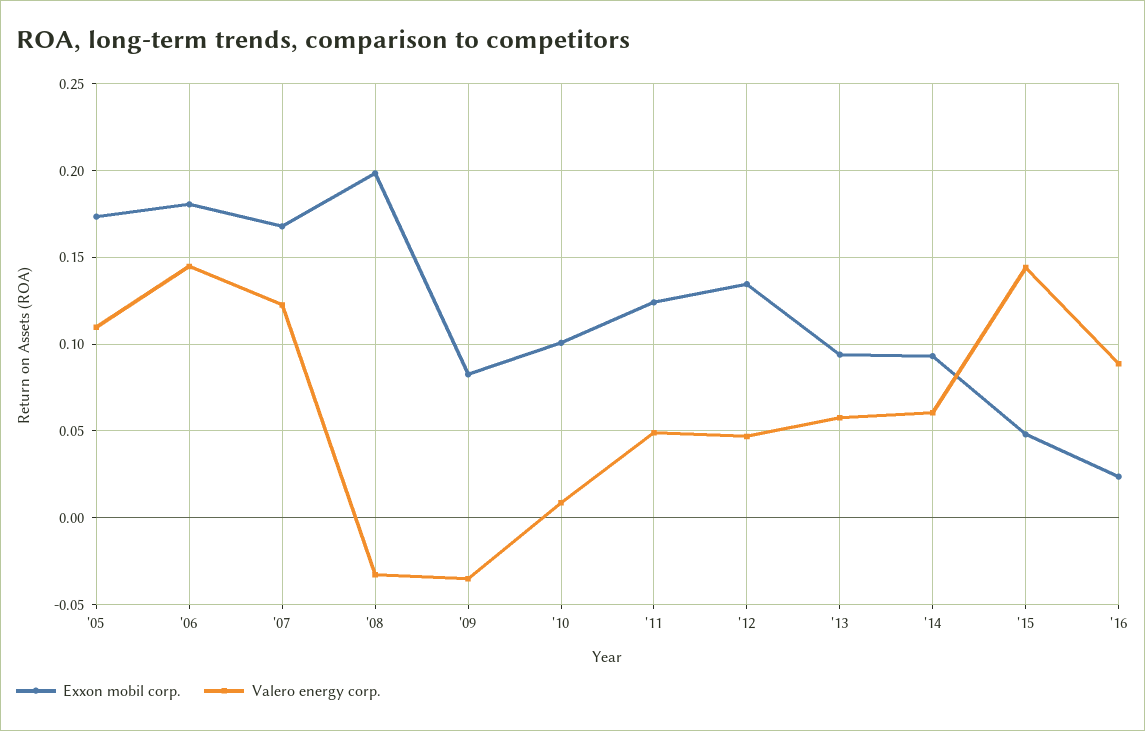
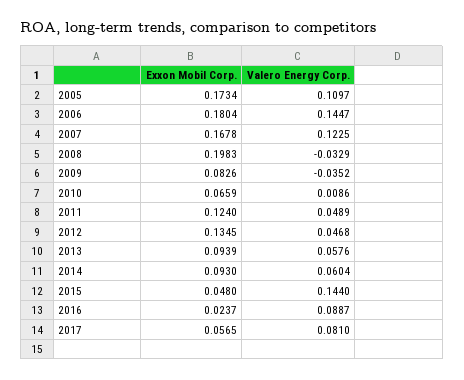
Exxon mobil corp., '10: 0.1 -> 0.0659
Exxon mobil corp., 2017: none -> 0.0565
Valero energy corp., 2017: none -> 0.081

